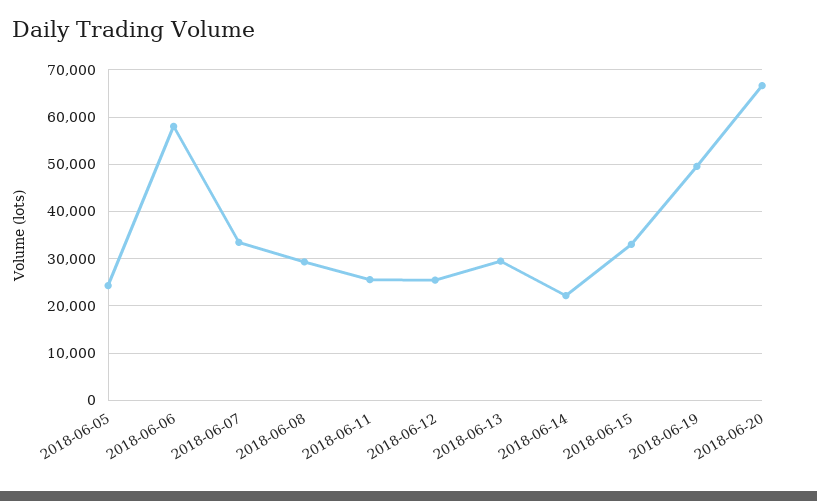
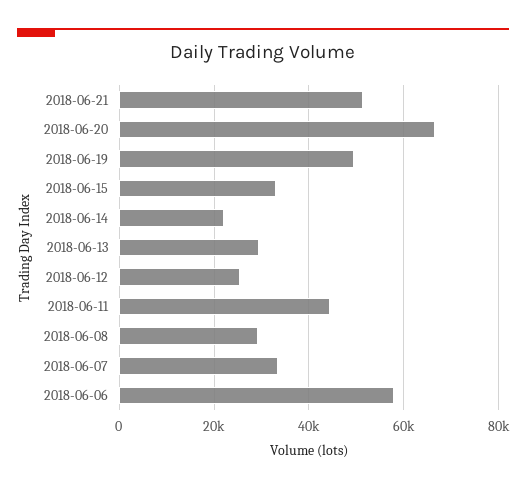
2018-06-05: 24000 -> none
2018-06-11: 26000 -> 44000
2018-06-21: none -> 52000

